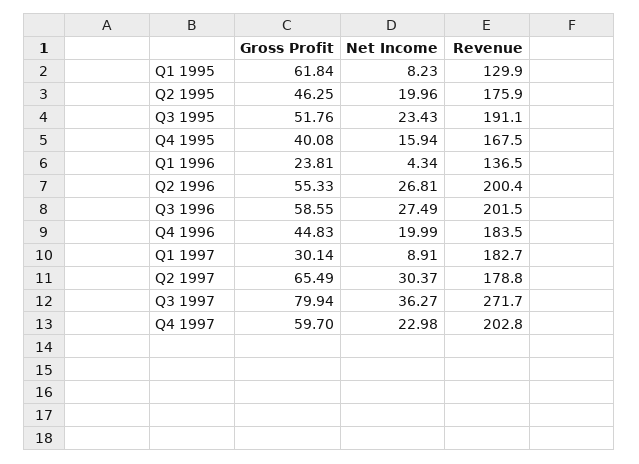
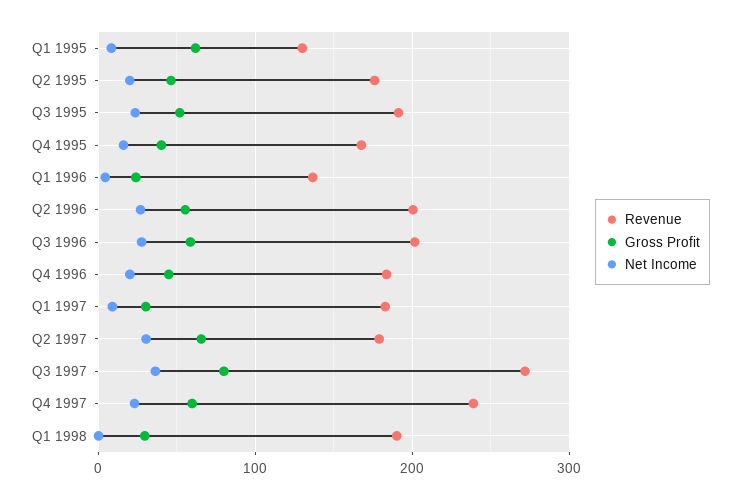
Revenue, Q4 1997: 202.8 -> 240
Revenue, Q1 1998: none -> 190
Gross Profit, Q1 1998: none -> 30
Net Income, Q1 1998: none -> 0

